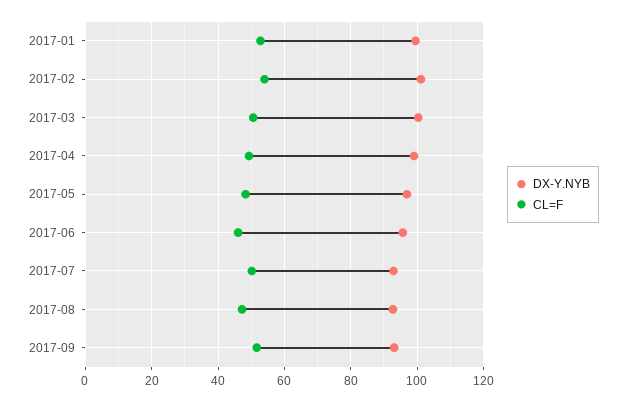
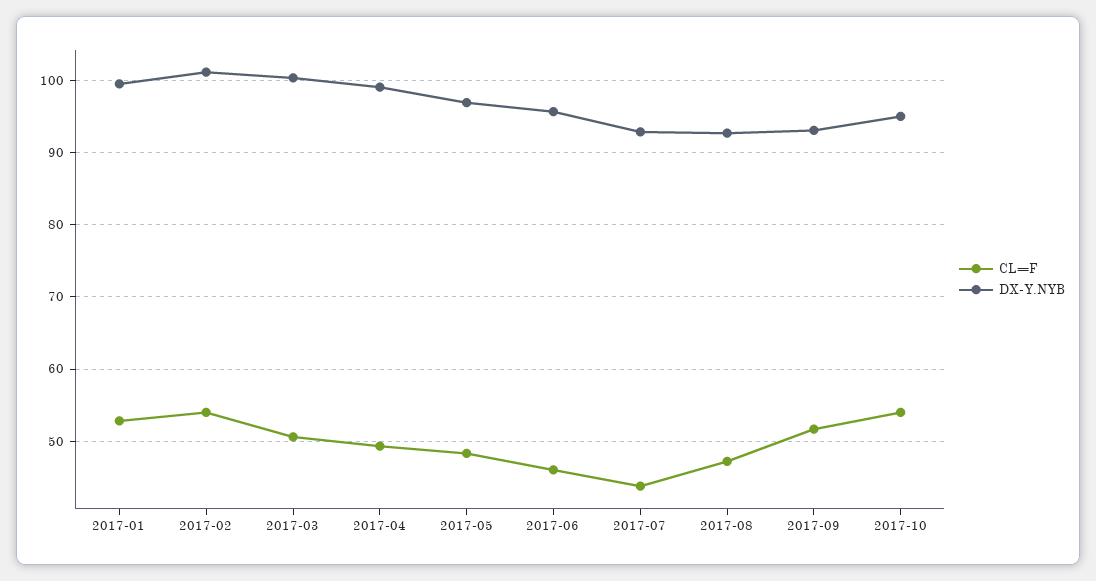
CL=F, 2017-07: 50 -> 44
CL=F, 2017-10: none -> 54
DX-Y.NYB, 2017-10: none -> 95

